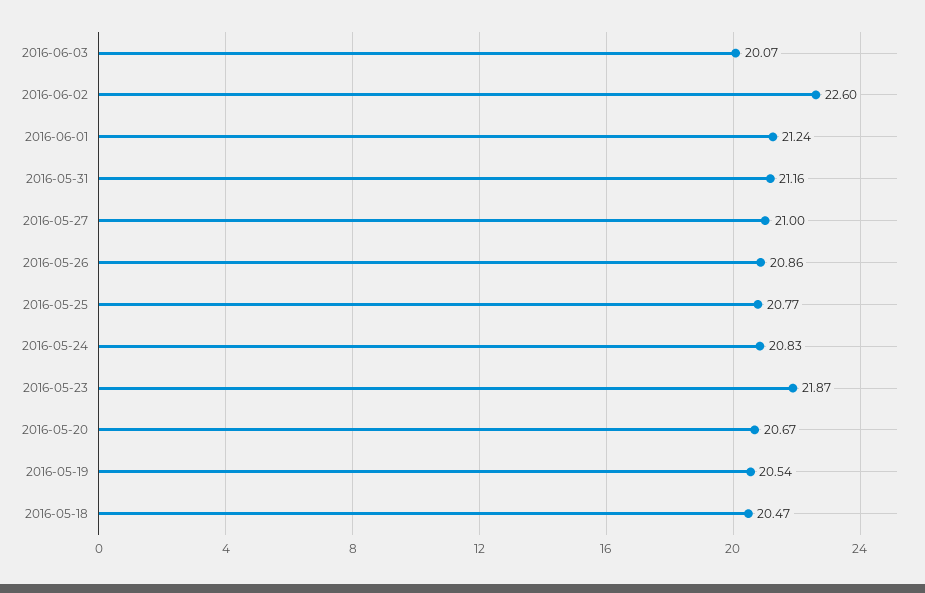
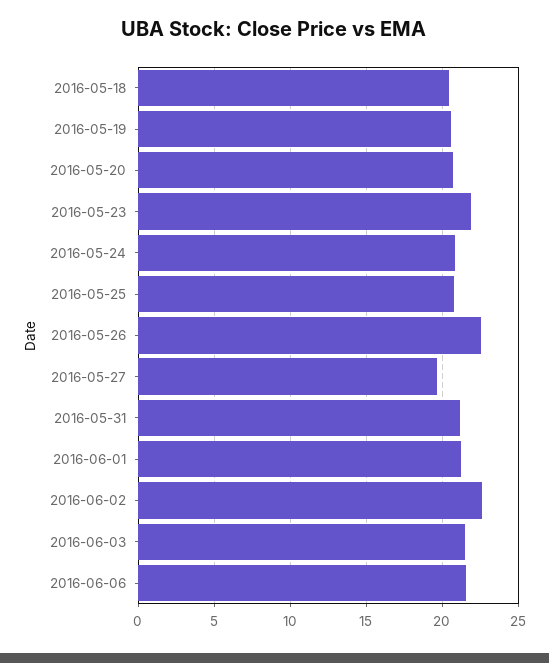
2016-06-03: 20.07 -> 21.5
2016-05-27: 21 -> 19.5
2016-05-26: 20.86 -> 22.5
2016-06-06: none -> 21.5

